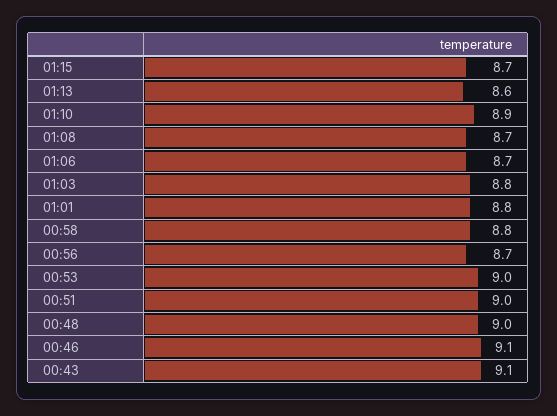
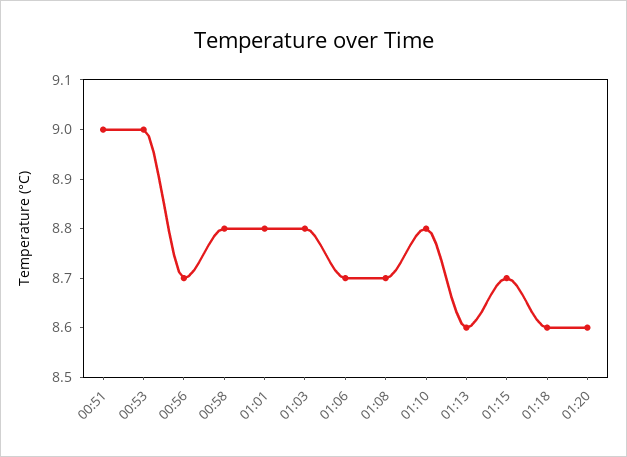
01:10: 8.9 -> 8.8
00:48: 9 -> none
00:46: 9.1 -> none
00:43: 9.1 -> none
01:18: none -> 8.6
01:20: none -> 8.6

